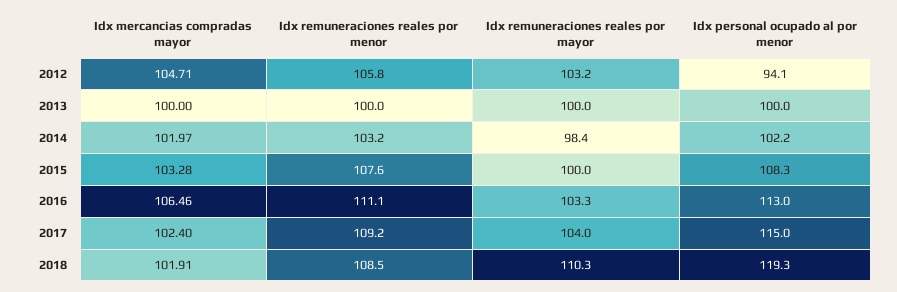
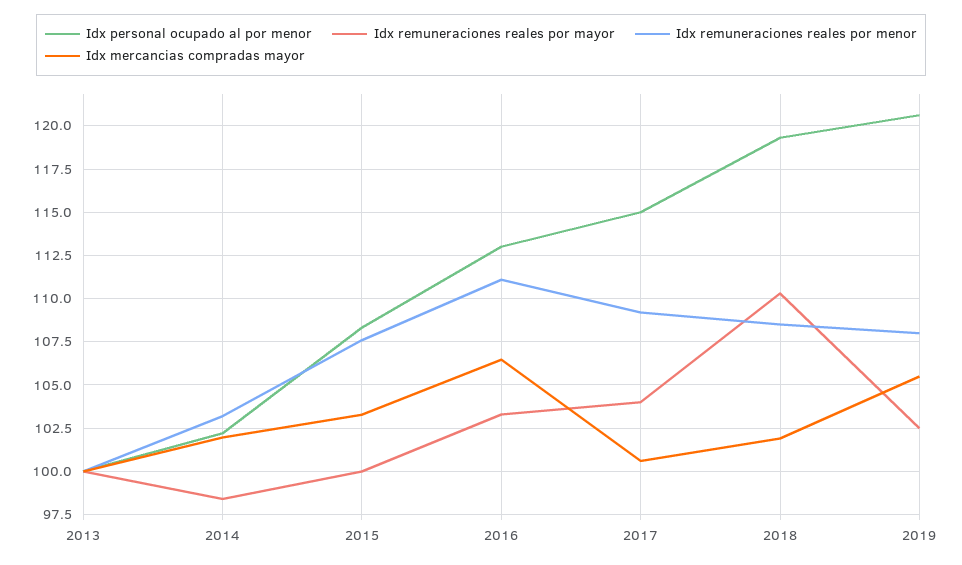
Idx mercancias compradas mayor, 2012: 104.71 -> none
Idx remuneraciones reales por menor, 2012: 105.8 -> none
Idx remuneraciones reales por mayor, 2012: 103.2 -> none
Idx personal ocupado al por menor, 2012: 94.1 -> none
Idx mercancias compradas mayor, 2017: 102.4 -> 100.5
Idx personal ocupado al por menor, 2019: none -> 120.5
Idx remuneraciones reales por mayor, 2019: none -> 102.5
Idx remuneraciones reales por menor, 2019: none -> 108
Idx mercancias compradas mayor, 2019: none -> 105.5

